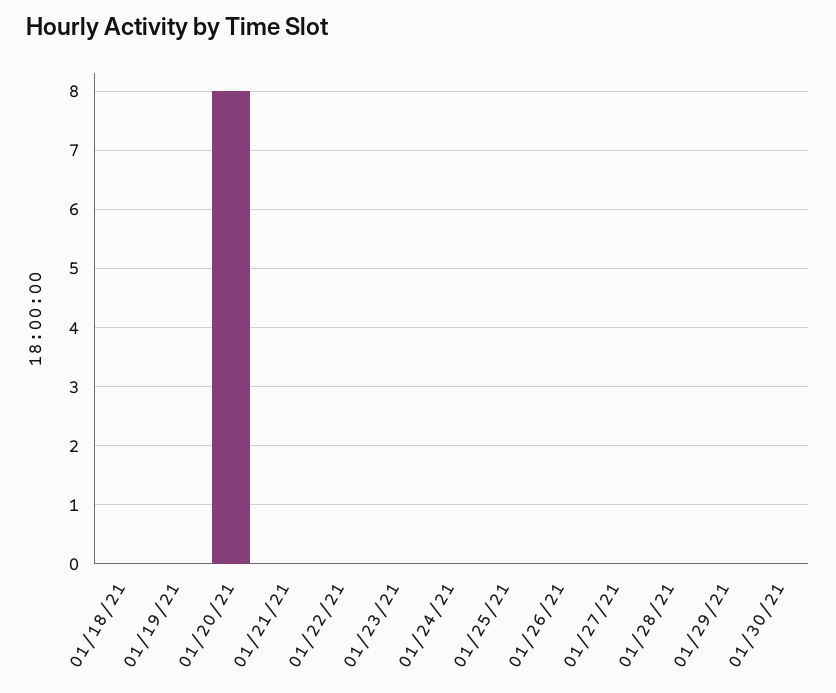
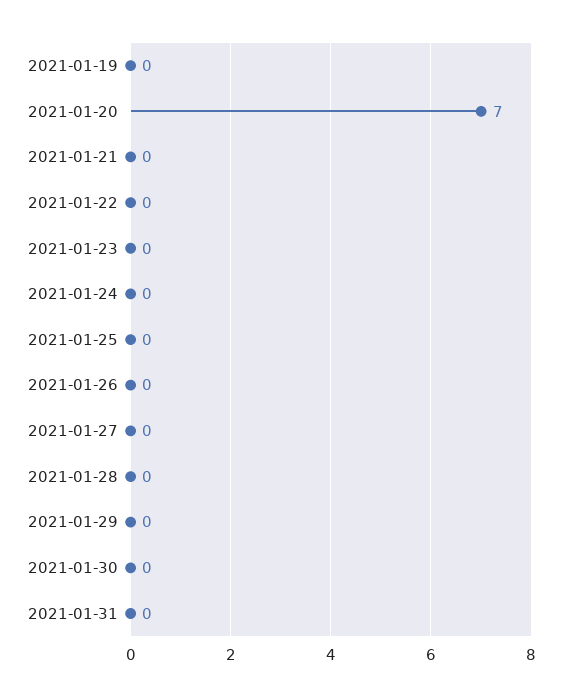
01/18/21: 0 -> none
01/20/21: 8 -> 7
2021-01-31: none -> 0

